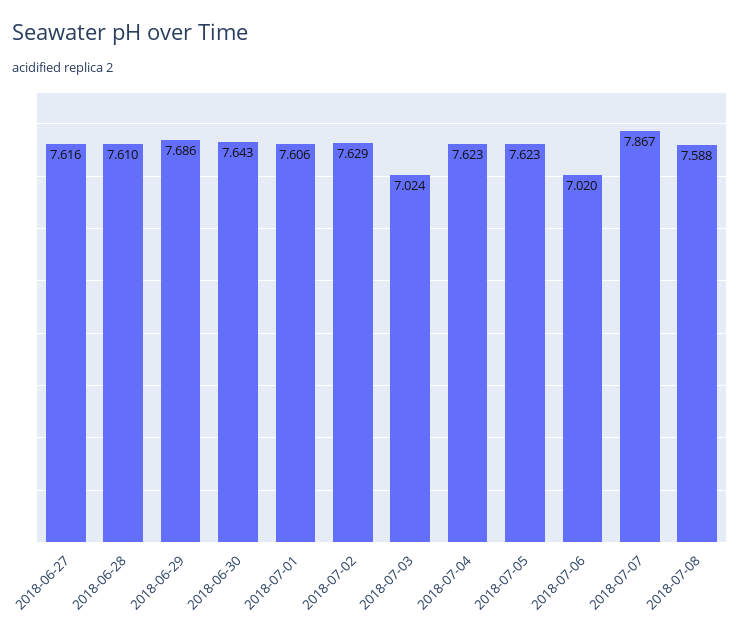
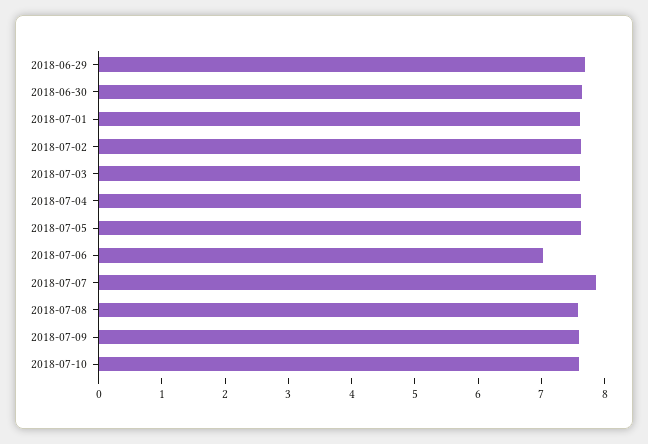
2018-06-27: 7.616 -> none
2018-06-28: 7.61 -> none
2018-07-03: 7.024 -> 7.6
2018-07-09: none -> 7.6
2018-07-10: none -> 7.6

